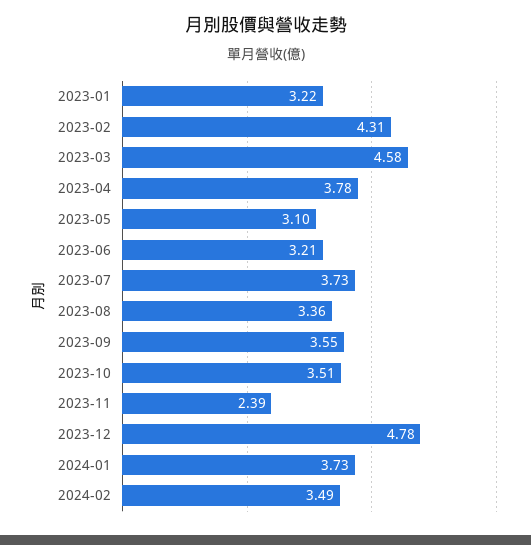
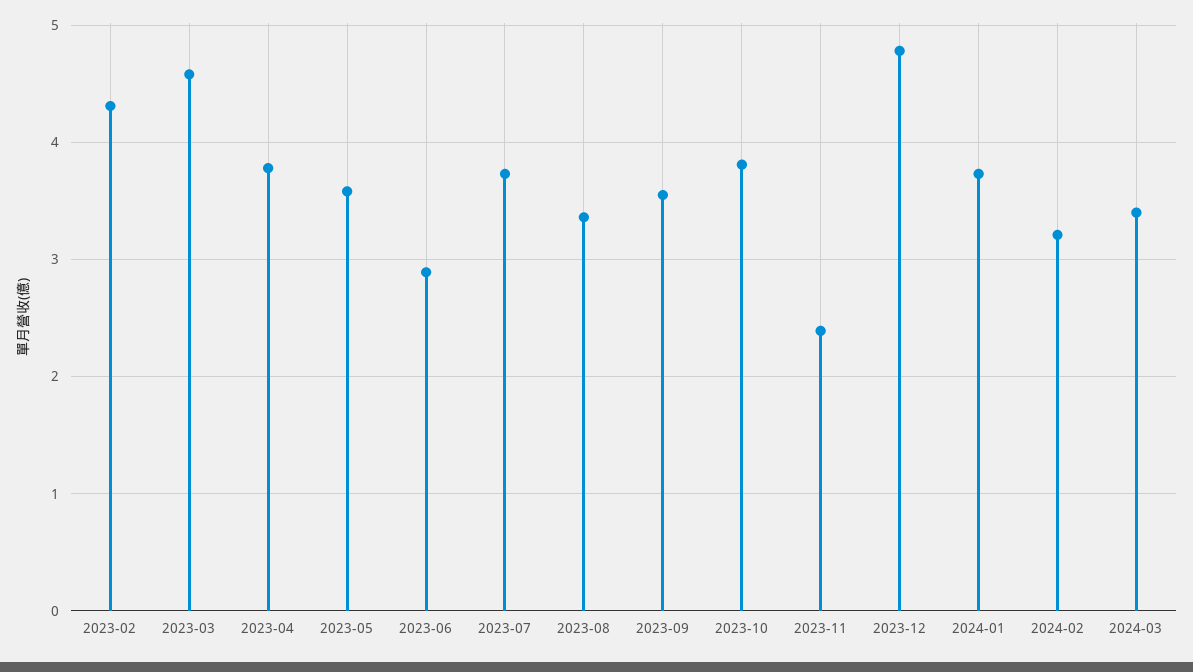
2023-01: 3.22 -> none
2023-05: 3.1 -> 3.6
2023-06: 3.21 -> 2.9
2023-10: 3.51 -> 3.8
2024-02: 3.49 -> 3.2
2024-03: none -> 3.4

